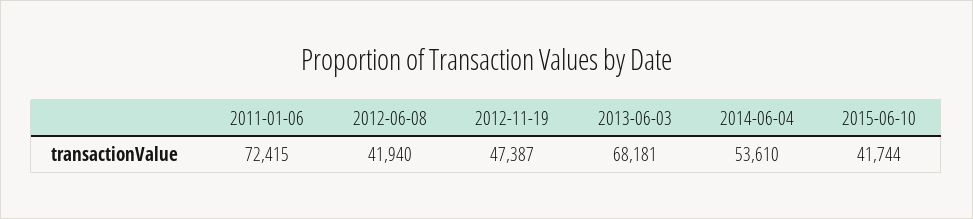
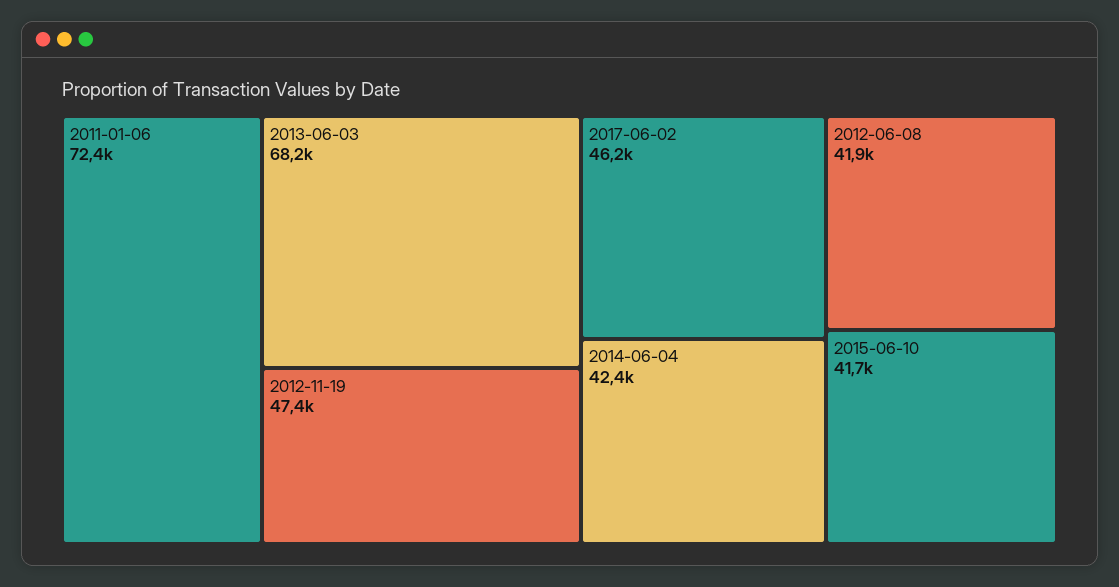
2014-06-04: 53610 -> 42400
2017-06-02: none -> 46200

